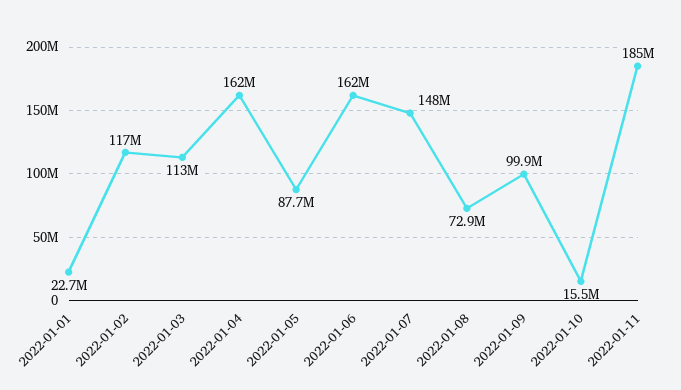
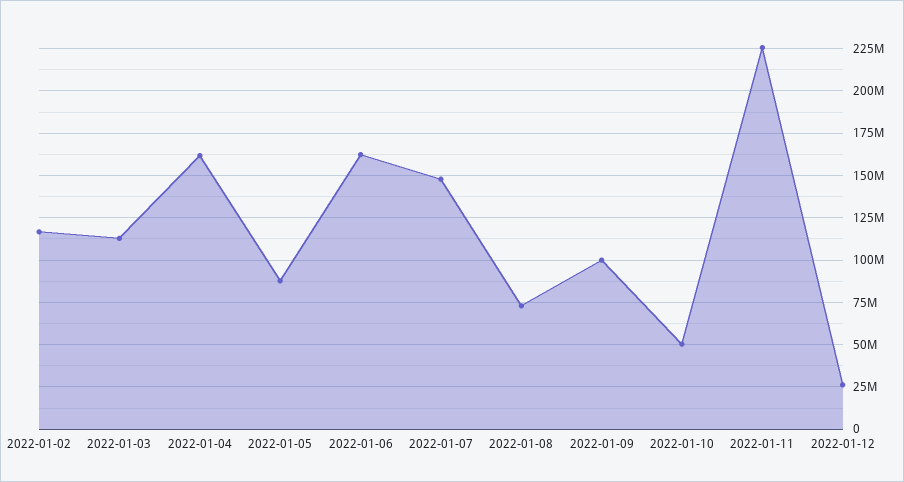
2022-01-01: 22700000 -> none
2022-01-10: 15500000 -> 50000000
2022-01-11: 185000000 -> 225000000
2022-01-12: none -> 25000000

